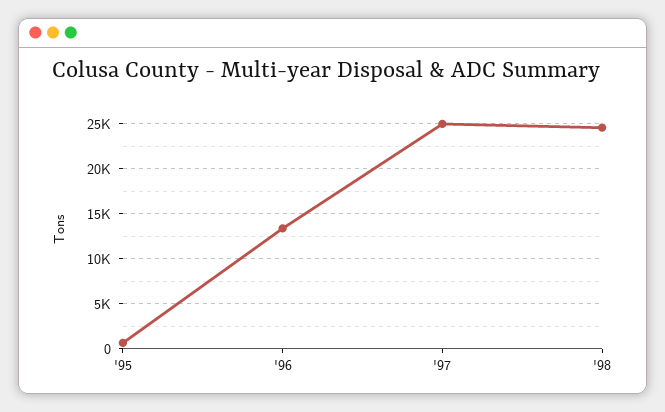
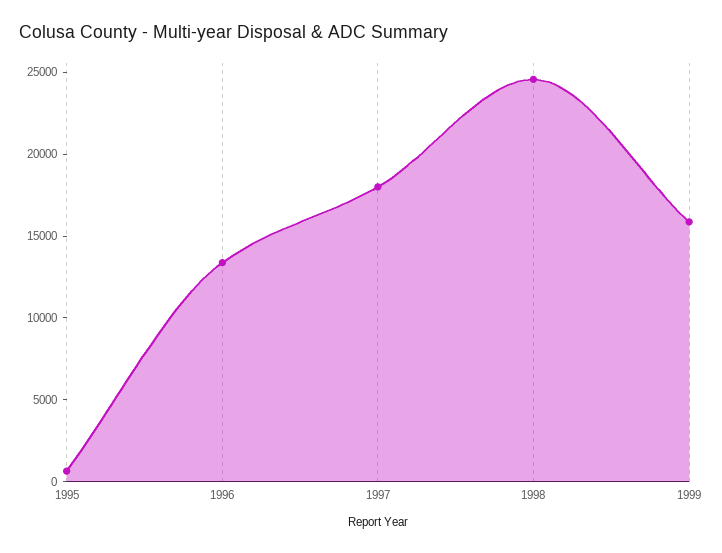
'97: 25000 -> 18000
1999: none -> 16000

